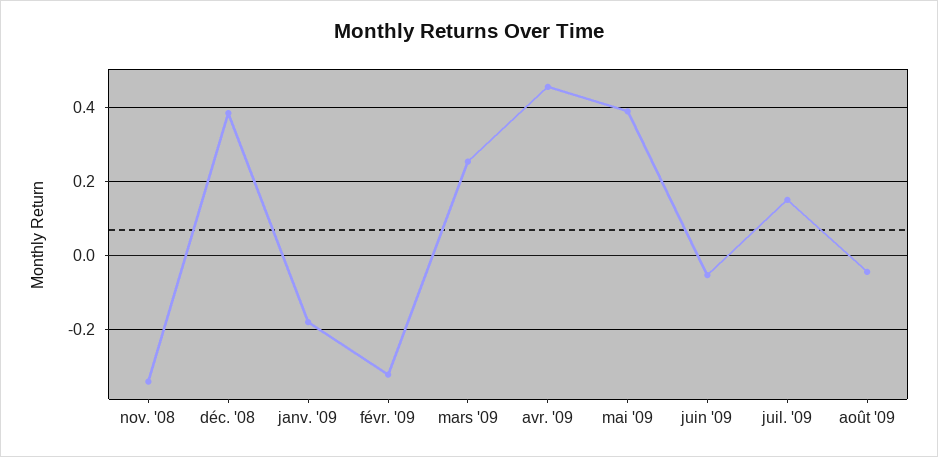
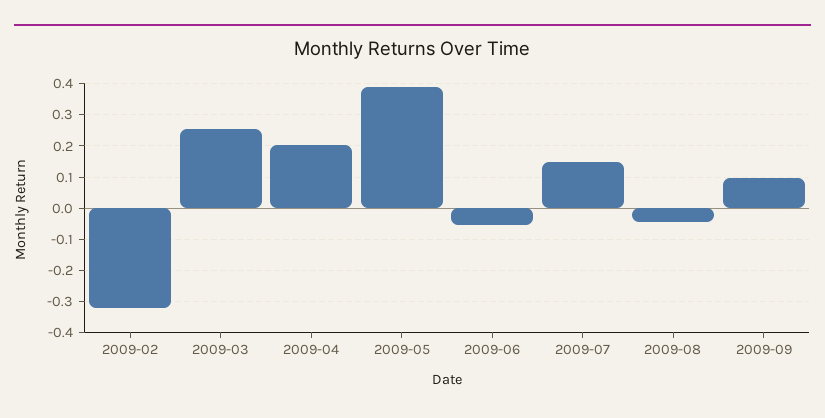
nov. '08: -0.34 -> none
déc. '08: 0.38 -> none
janv. '09: -0.18 -> none
avr. '09: 0.46 -> 0.2
2009-09: none -> 0.1

